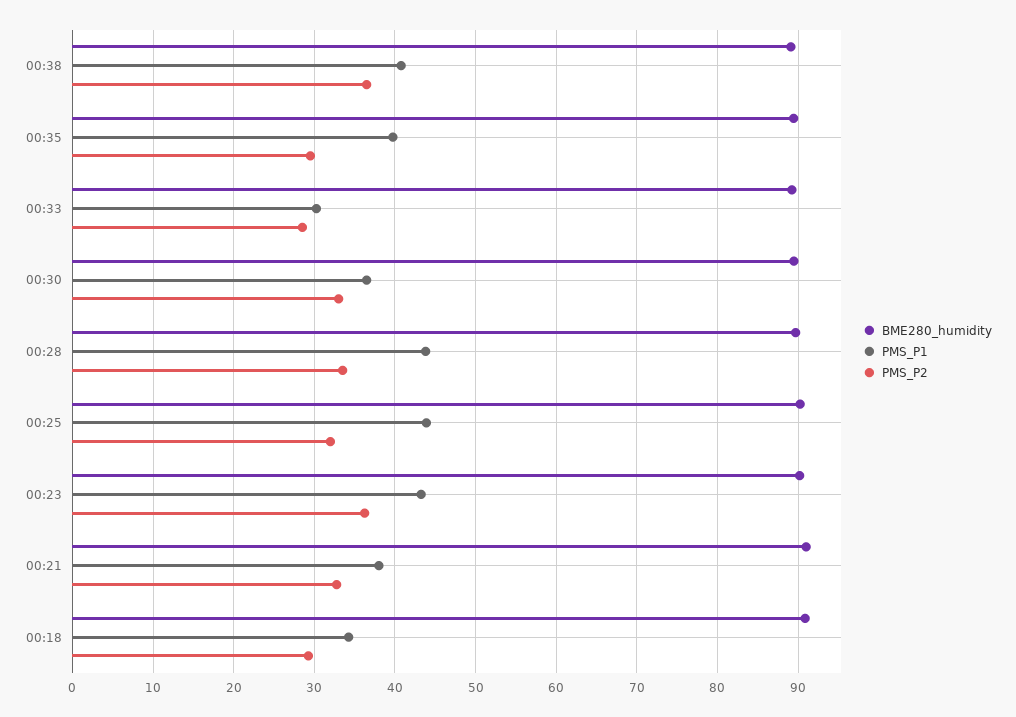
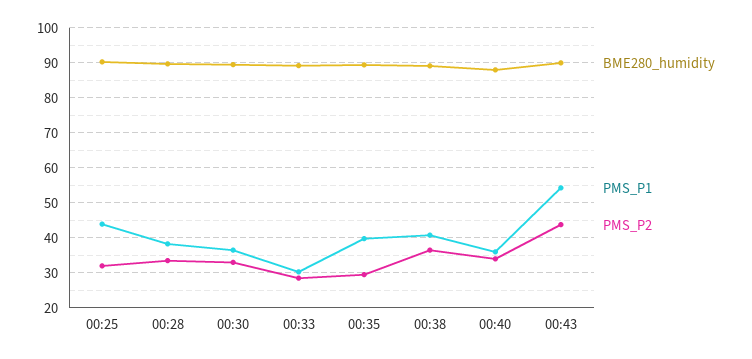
PMS_P1, 00:28: 44 -> 38
BME280_humidity, 00:23: 90 -> none
PMS_P1, 00:23: 43 -> none
PMS_P2, 00:23: 36 -> none
BME280_humidity, 00:21: 91 -> none
PMS_P1, 00:21: 38 -> none
PMS_P2, 00:21: 33 -> none
BME280_humidity, 00:18: 91 -> none
PMS_P1, 00:18: 34 -> none
PMS_P2, 00:18: 29 -> none
BME280_humidity, 00:40: none -> 88
PMS_P1, 00:40: none -> 36
PMS_P2, 00:40: none -> 34
BME280_humidity, 00:43: none -> 90
PMS_P1, 00:43: none -> 54
PMS_P2, 00:43: none -> 44

